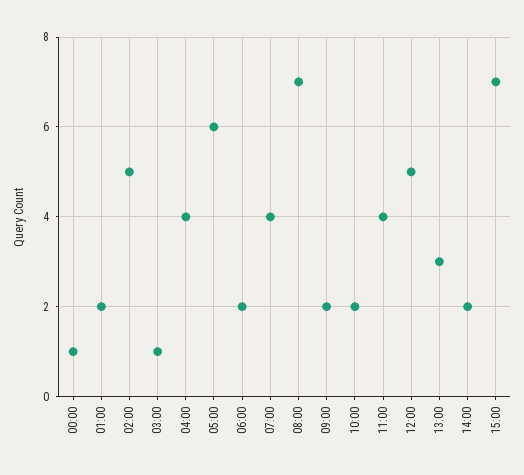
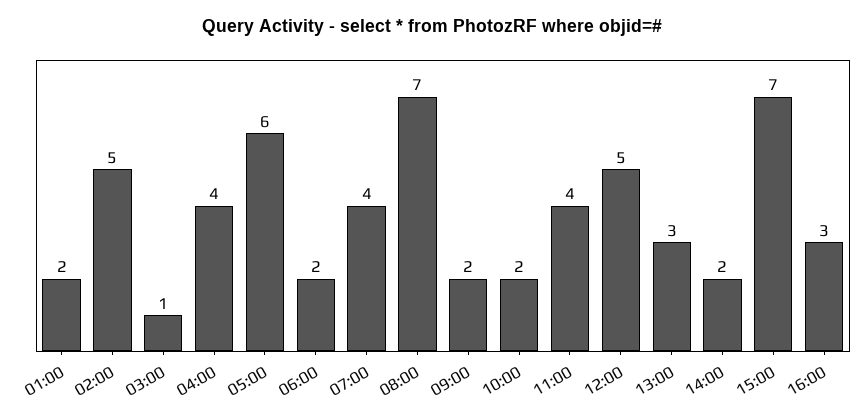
00:00: 1 -> none
16:00: none -> 3

